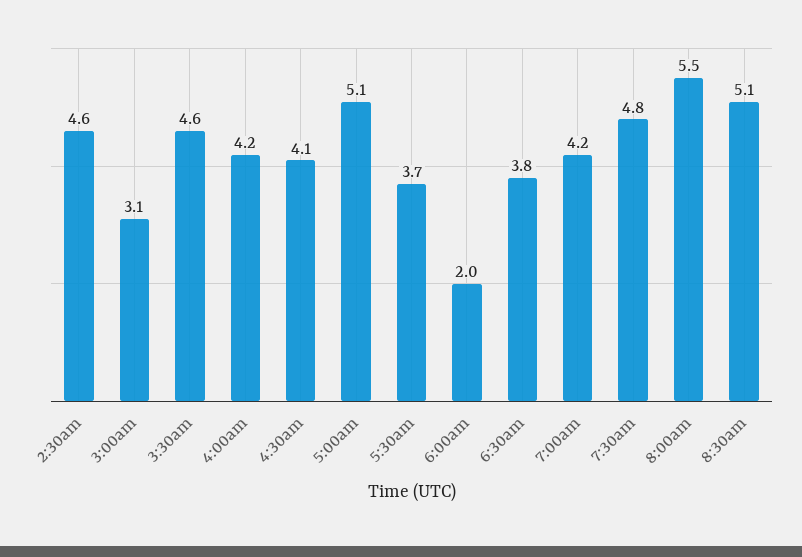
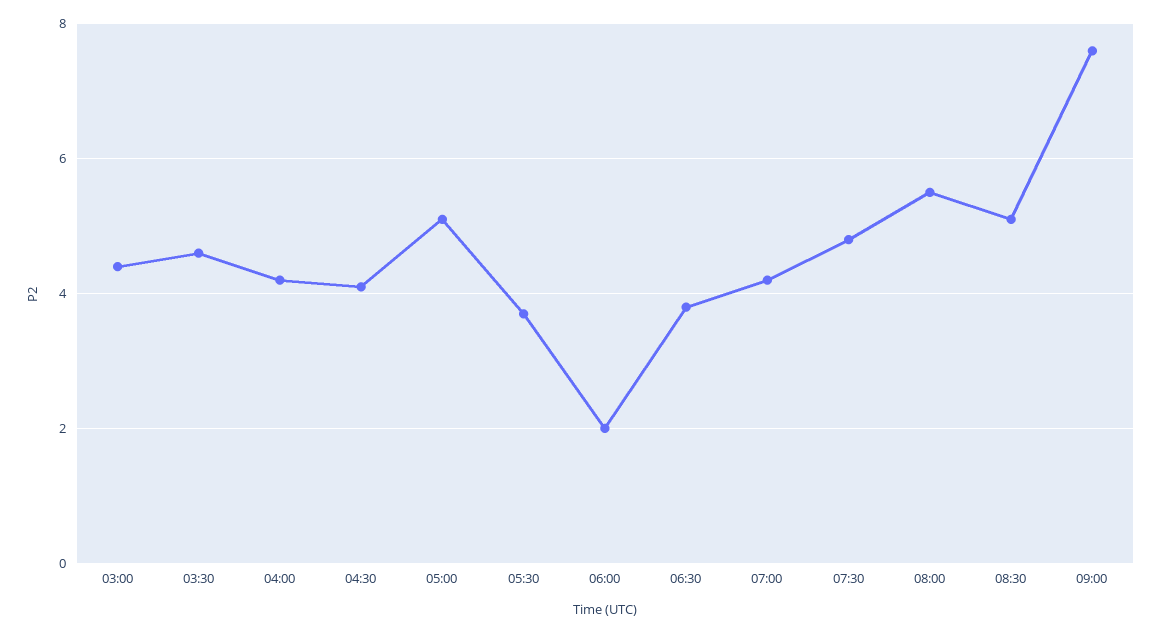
2:30am: 4.6 -> none
3:00am: 3.1 -> 4.5
09:00: none -> 7.5

